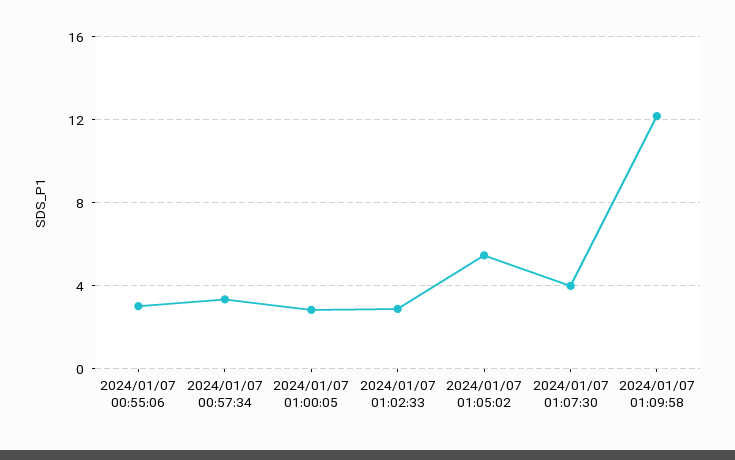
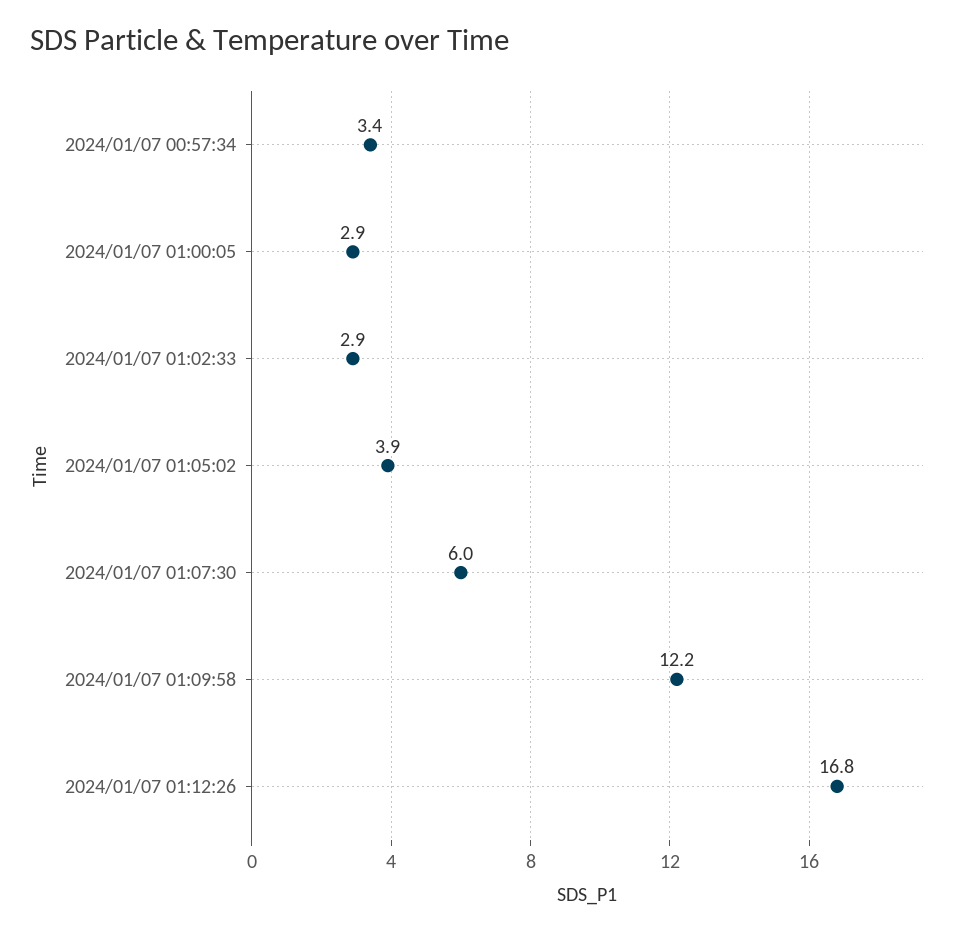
2024/01/07 00:55:06: 3 -> none
2024/01/07 01:05:02: 5.5 -> 3.9
2024/01/07 01:07:30: 4 -> 6
2024/01/07 01:12:26: none -> 16.8

